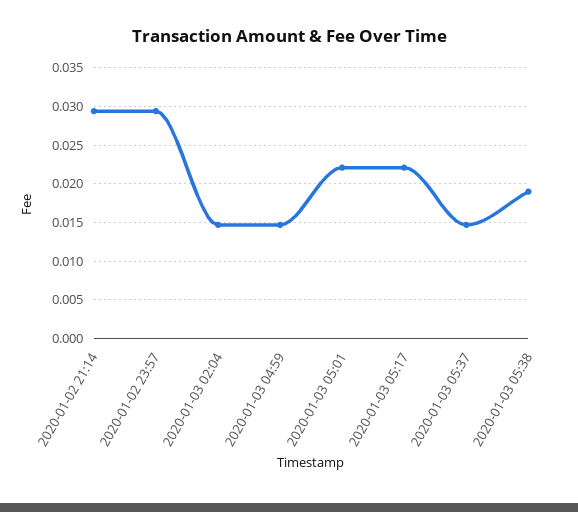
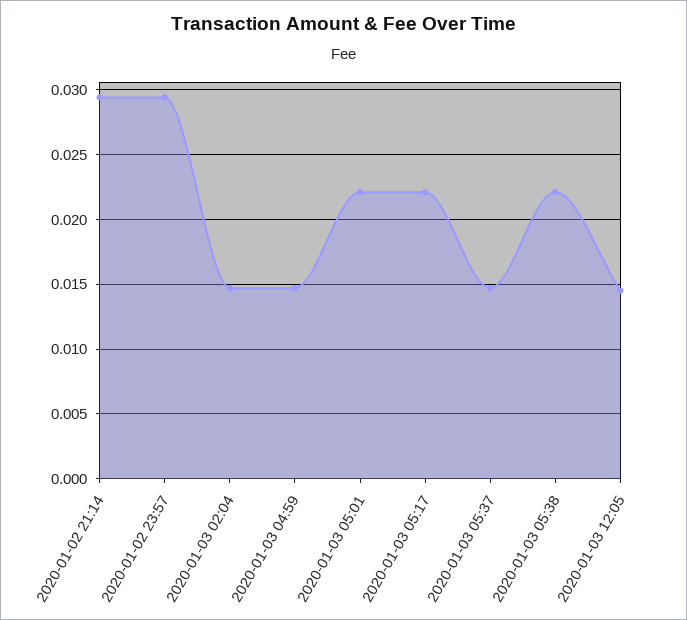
2020-01-03 05:38: 0.019 -> 0.022
2020-01-03 12:05: none -> 0.0145

